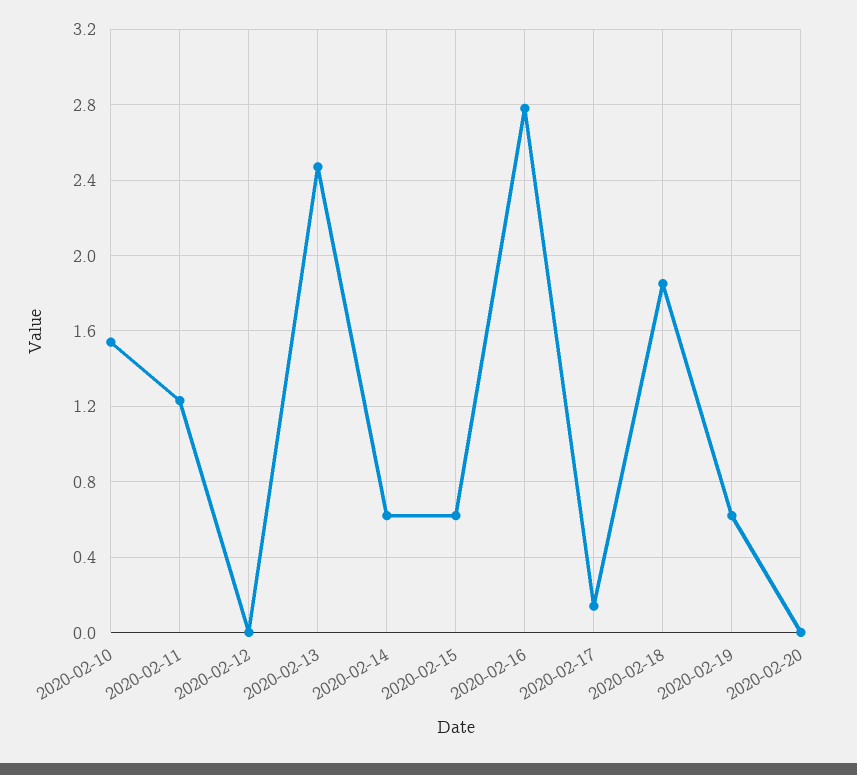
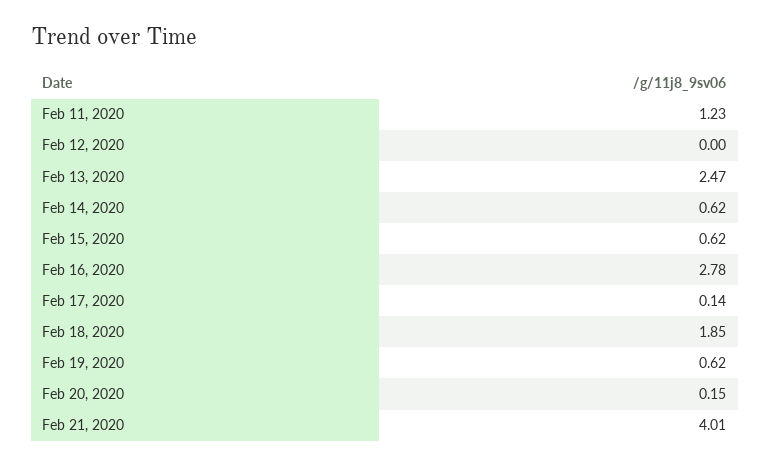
2020-02-10: 1.55 -> none
2020-02-20: 0 -> 0.15
Feb 21, 2020: none -> 4.01

